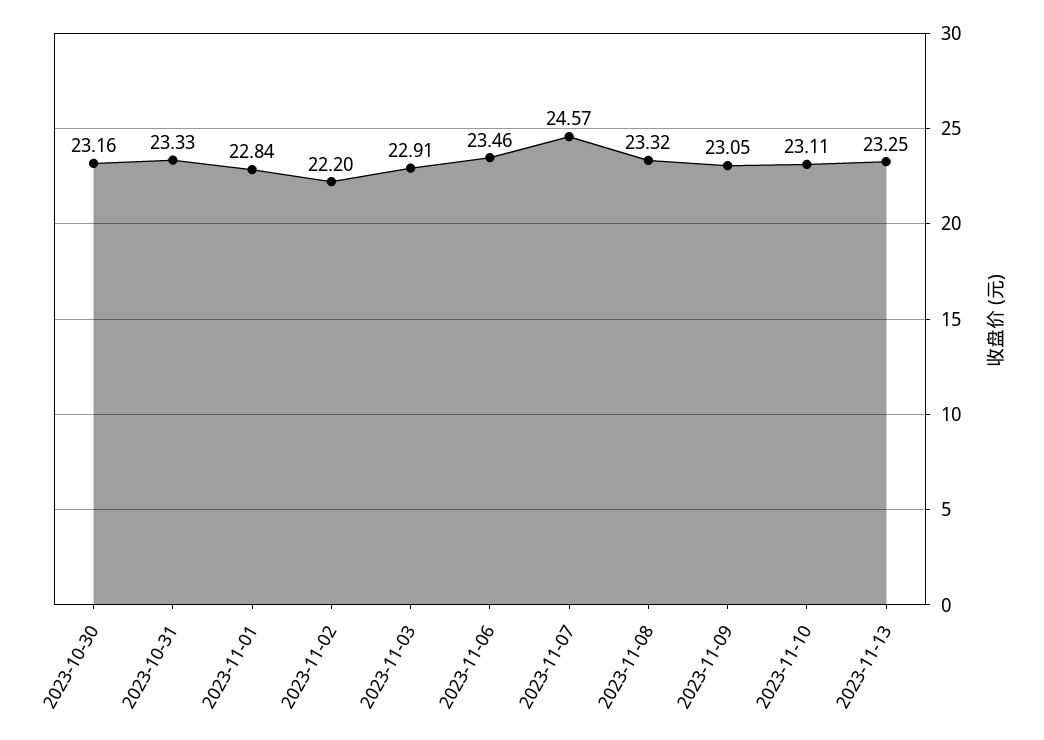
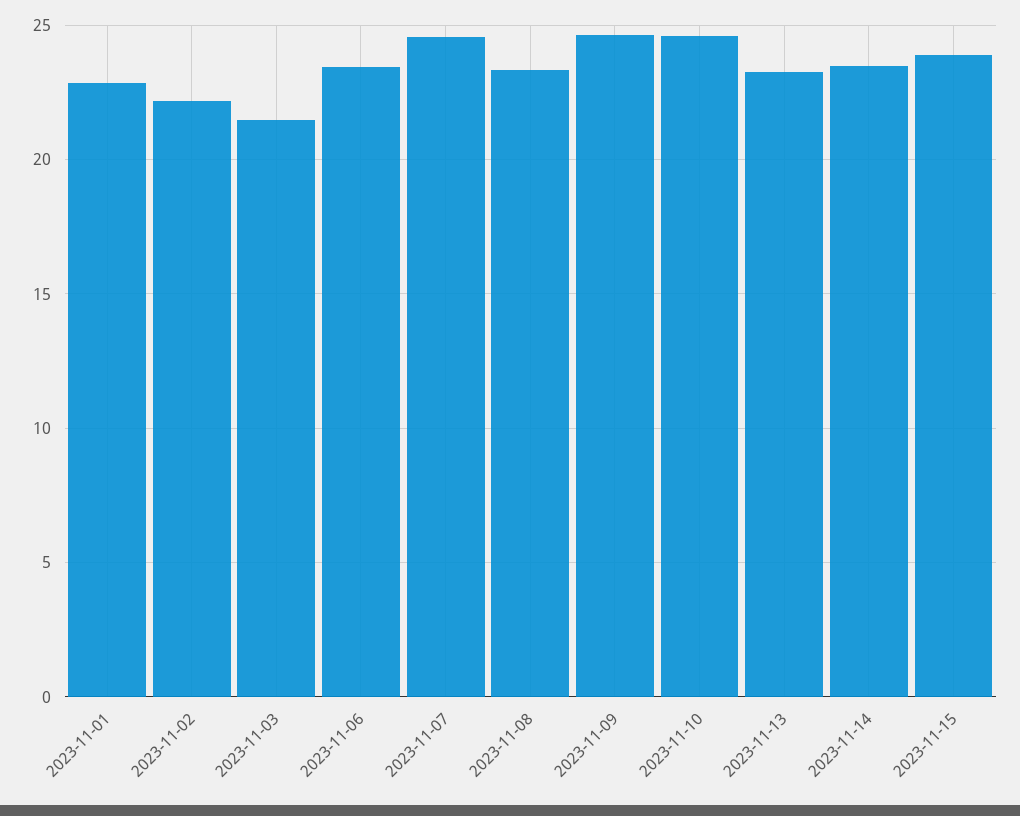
2023-10-30: 23.16 -> none
2023-10-31: 23.33 -> none
2023-11-03: 22.91 -> 21.5
2023-11-09: 23.05 -> 24.5
2023-11-10: 23.11 -> 24.5
2023-11-14: none -> 23.5
2023-11-15: none -> 24

